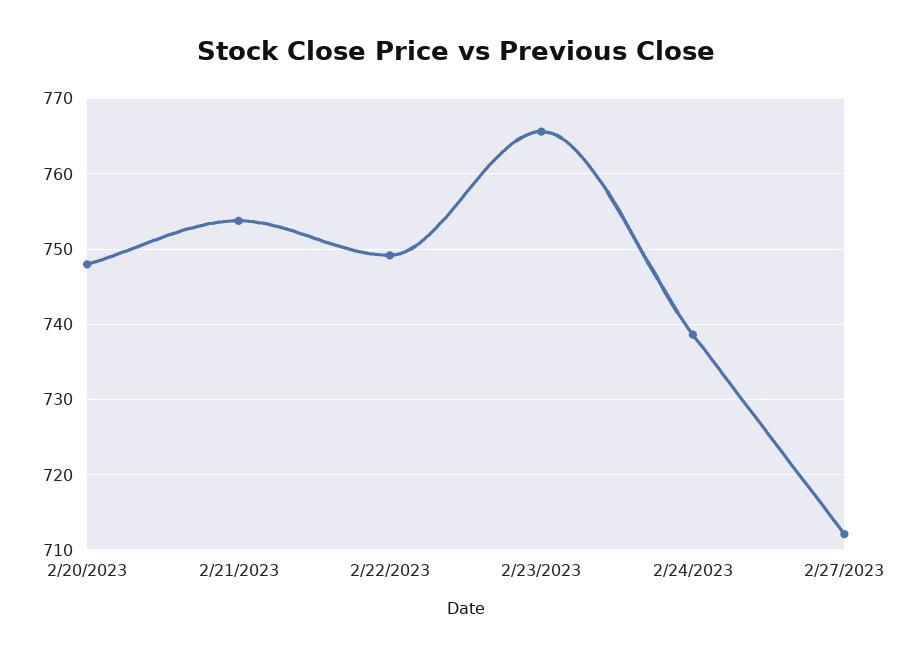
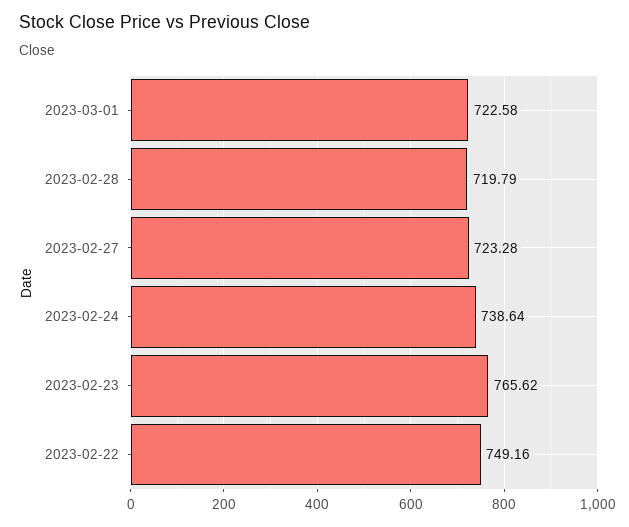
2/20/2023: 748 -> none
2/21/2023: 754 -> none
2/27/2023: 712 -> 723.28
2023-03-01: none -> 722.58
2023-02-28: none -> 719.79

